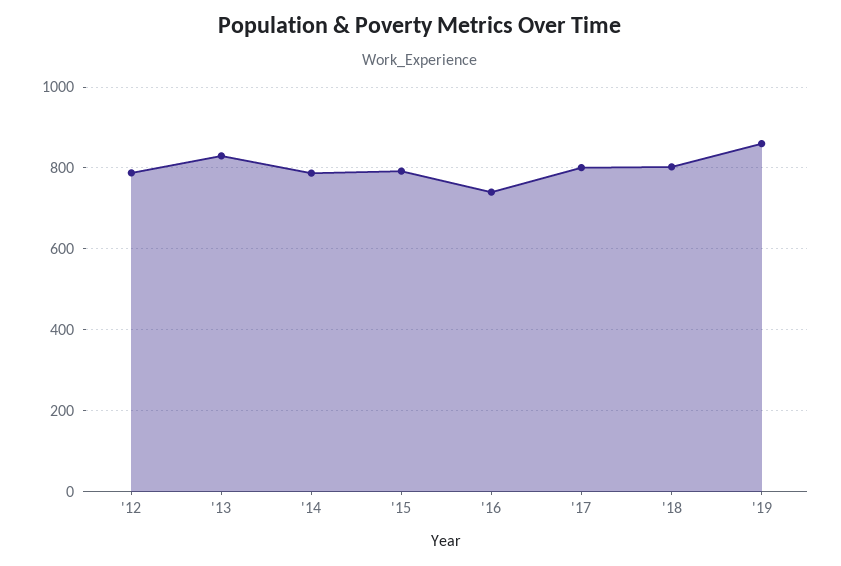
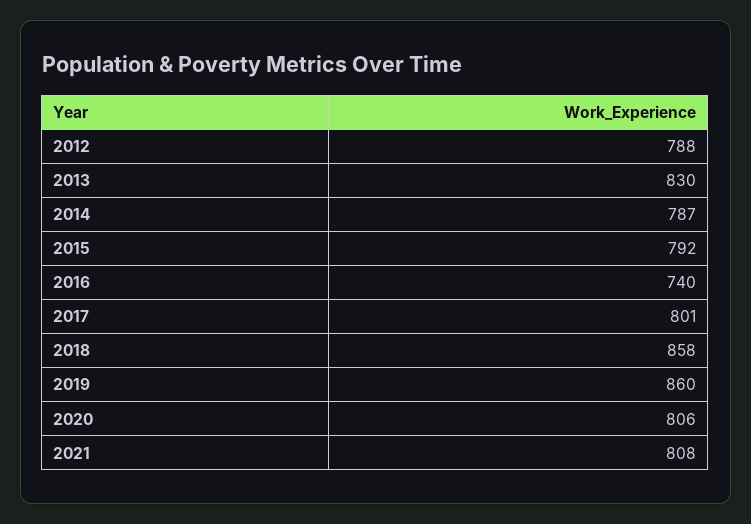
'18: 800 -> 858
2020: none -> 806
2021: none -> 808

